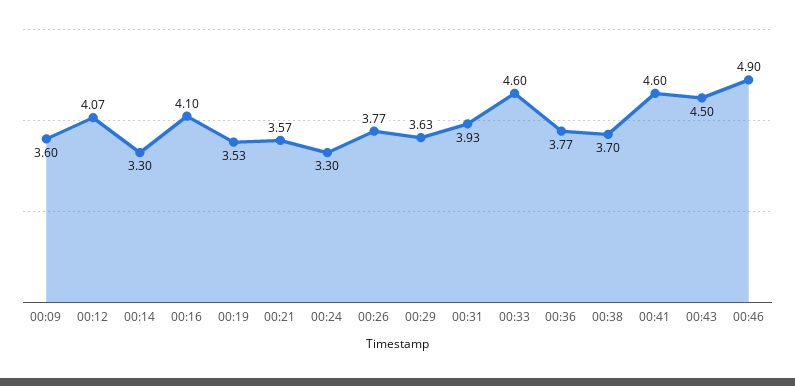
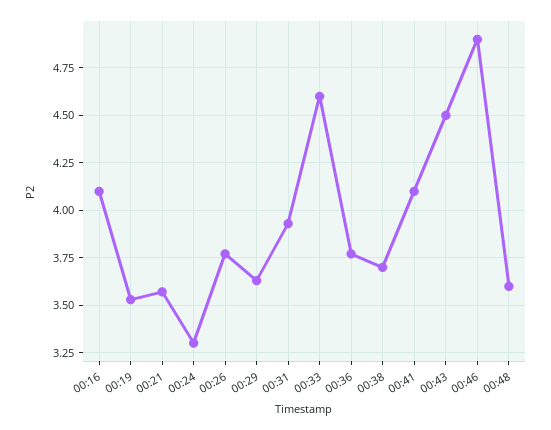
00:09: 3.6 -> none
00:12: 4.07 -> none
00:14: 3.3 -> none
00:41: 4.6 -> 4.1
00:48: none -> 3.6

